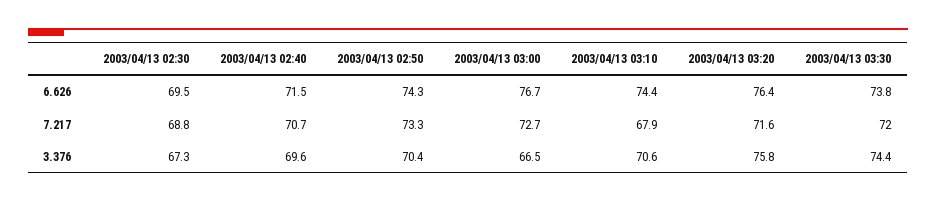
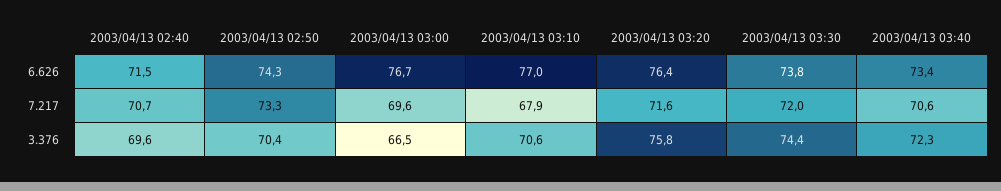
2003/04/13 02:30, 6.626: 69.5 -> none
2003/04/13 03:10, 6.626: 74.4 -> 77
2003/04/13 02:30, 7.217: 68.8 -> none
2003/04/13 03:00, 7.217: 72.7 -> 69.6
2003/04/13 02:30, 3.376: 67.3 -> none
2003/04/13 03:40, 6.626: none -> 73.4
2003/04/13 03:40, 7.217: none -> 70.6
2003/04/13 03:40, 3.376: none -> 72.3

